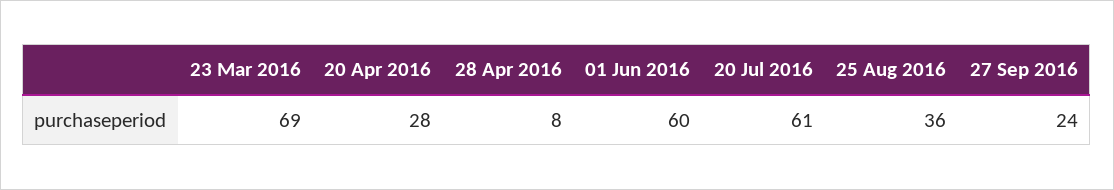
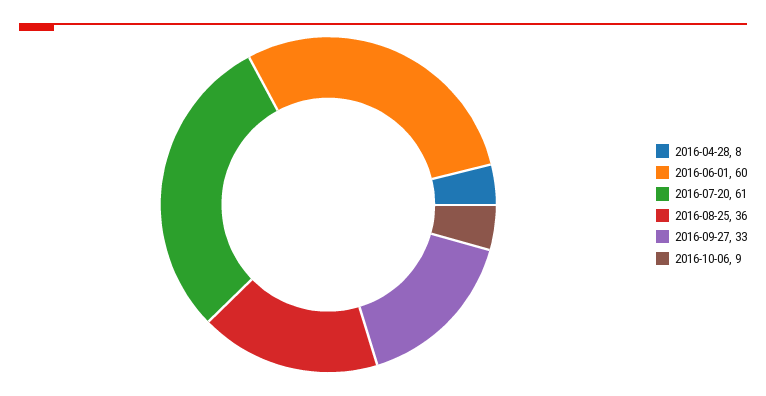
23 Mar 2016: 69 -> none
20 Apr 2016: 28 -> none
27 Sep 2016: 24 -> 33
2016-10-06: none -> 9

